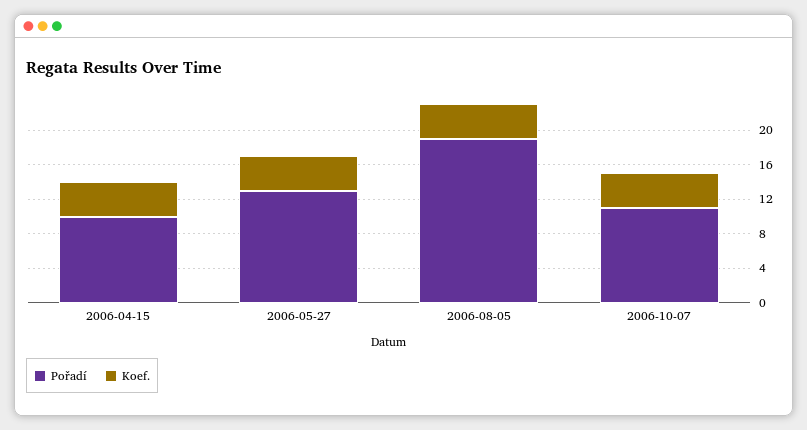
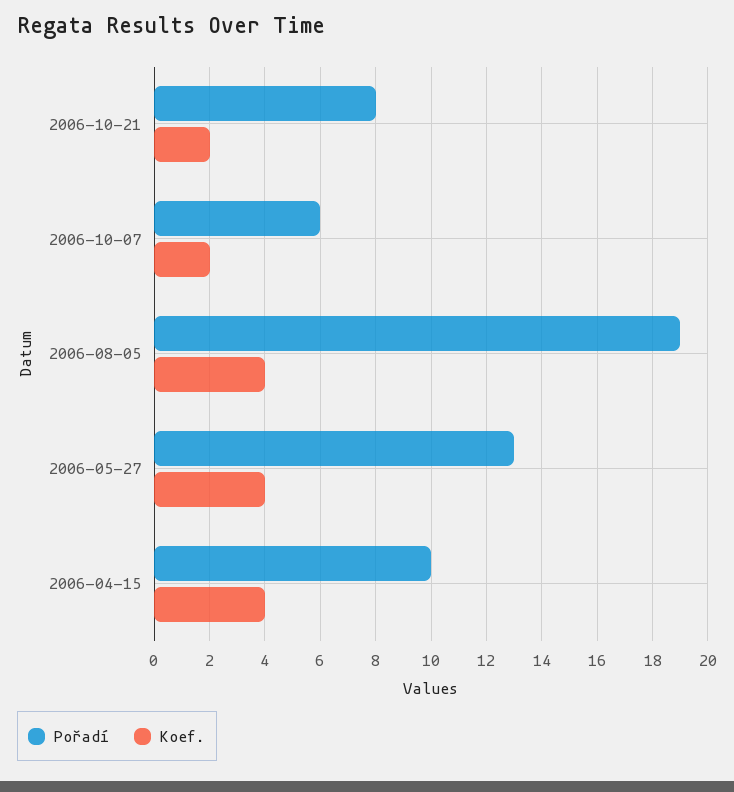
Pořadí, 2006-10-07: 11 -> 6
Koef., 2006-10-07: 4 -> 2
Pořadí, 2006-10-21: none -> 8
Koef., 2006-10-21: none -> 2

